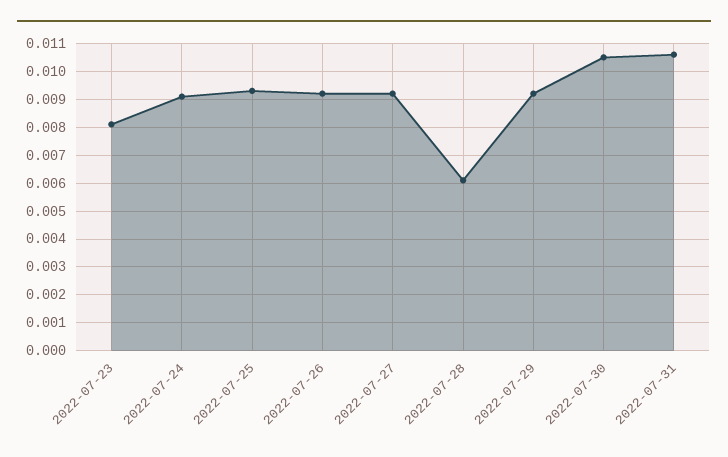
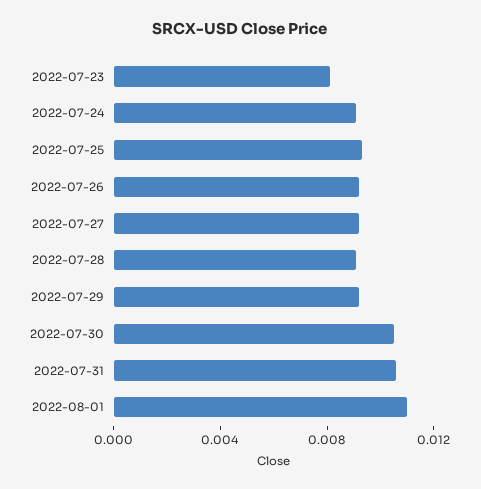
2022-07-28: 0.006 -> 0.009
2022-08-01: none -> 0.011

